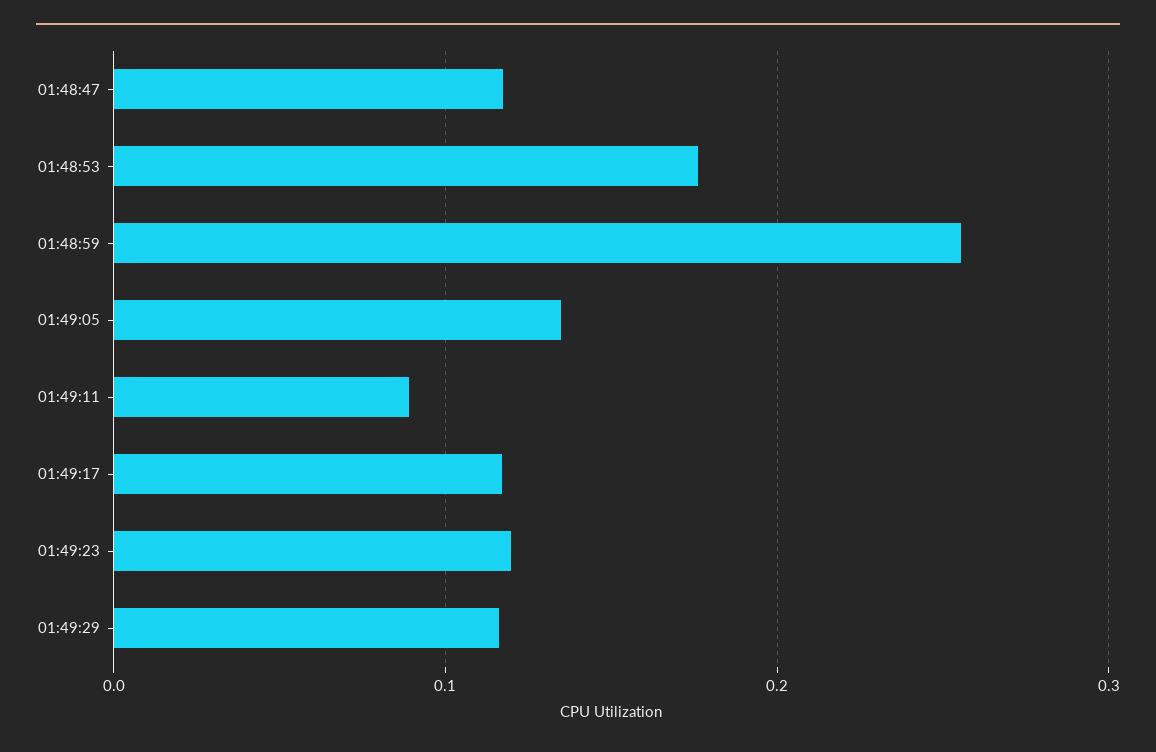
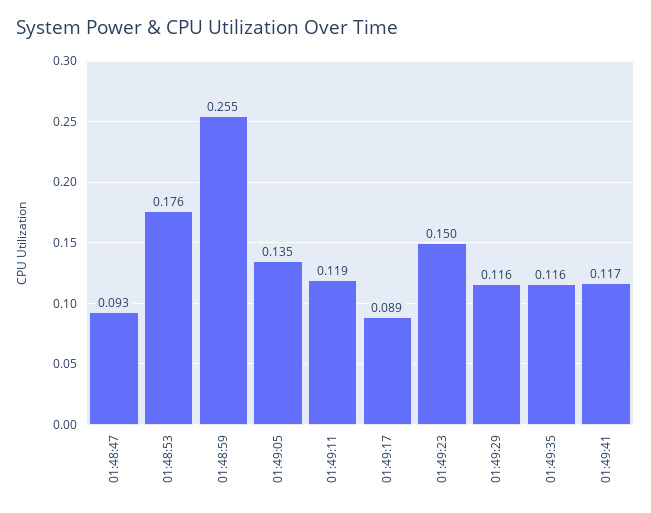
01:48:47: 0.12 -> 0.093
01:49:11: 0.09 -> 0.119
01:49:17: 0.12 -> 0.089
01:49:23: 0.12 -> 0.15
01:49:35: none -> 0.116
01:49:41: none -> 0.117

